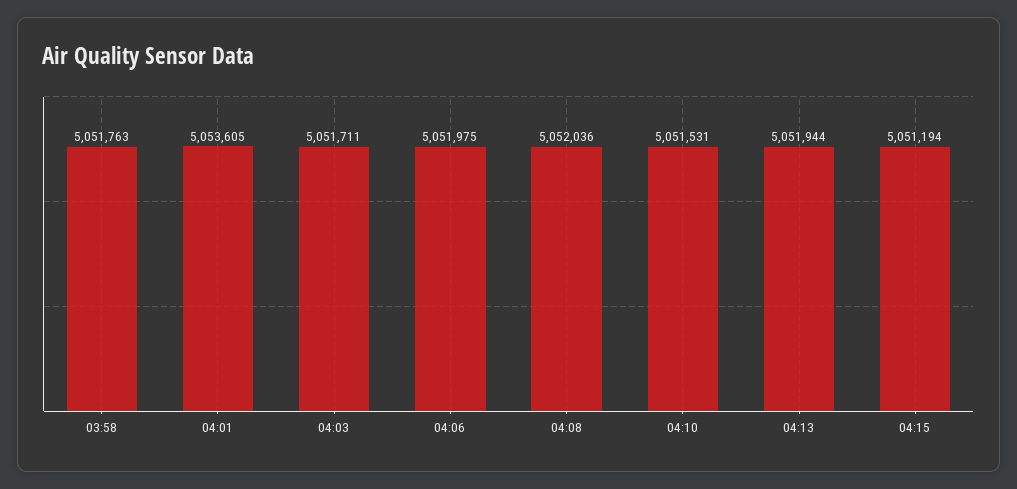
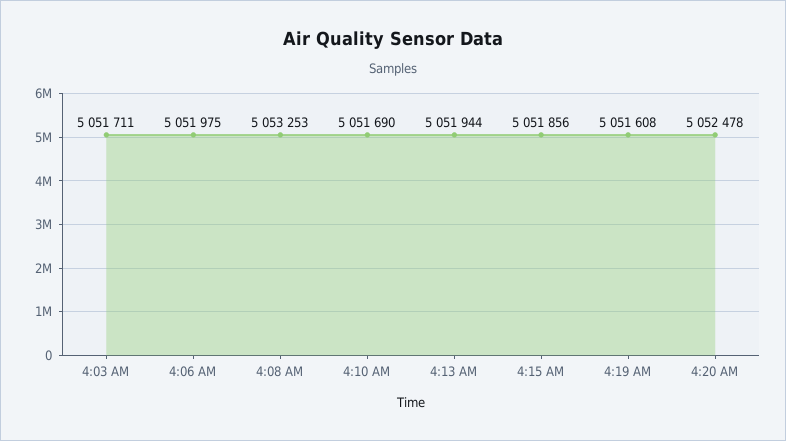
03:58: 5051763 -> none
04:01: 5053605 -> none
04:08: 5052036 -> 5053253
04:10: 5051531 -> 5051690
04:15: 5051194 -> 5051856
4:19 AM: none -> 5051608
4:20 AM: none -> 5052478

